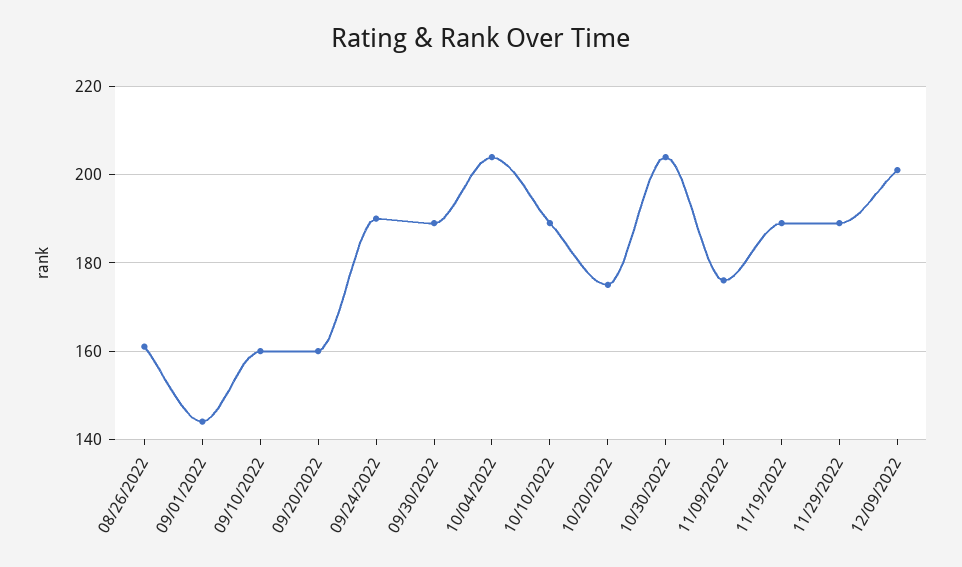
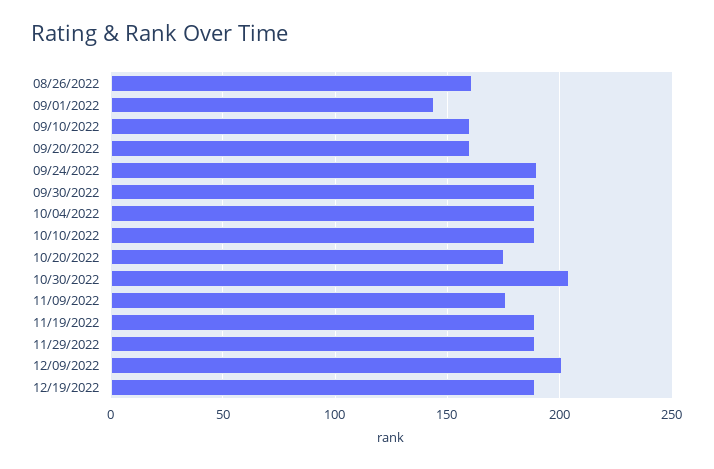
10/04/2022: 205 -> 190
12/19/2022: none -> 190

